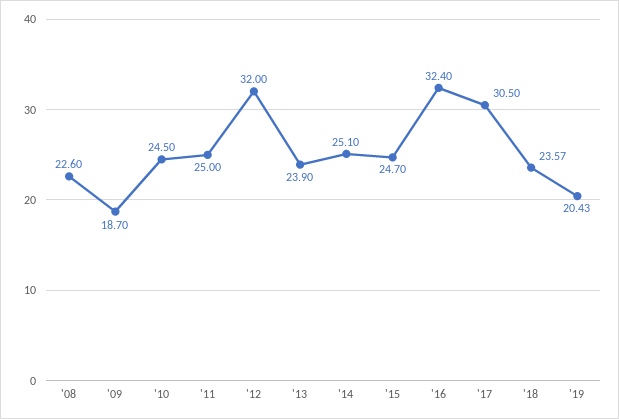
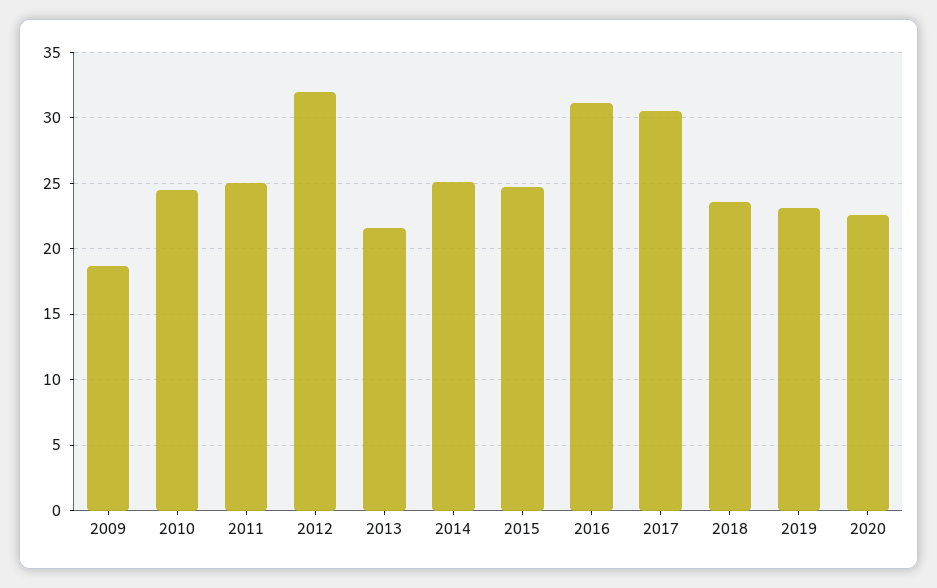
'08: 22.6 -> none
'13: 23.9 -> 21.5
'16: 32.4 -> 31
'19: 20.43 -> 23
2020: none -> 22.5

